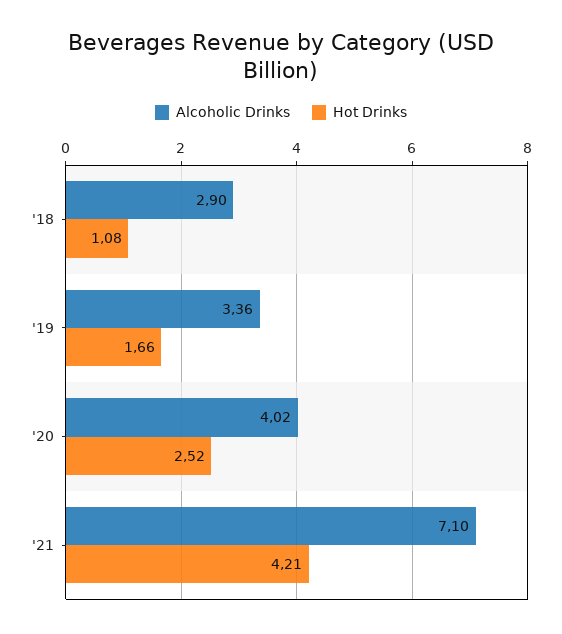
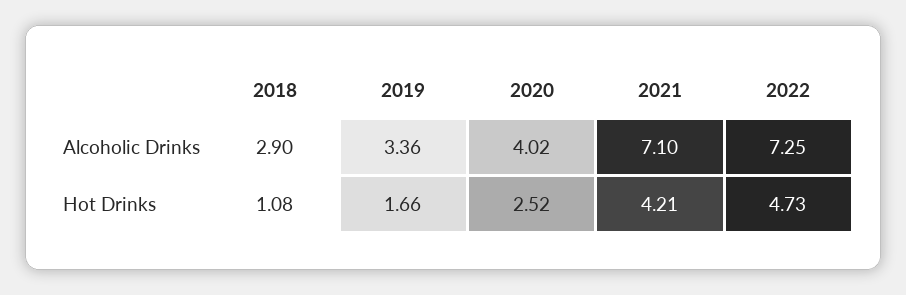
Alcoholic Drinks, 2022: none -> 7.25
Hot Drinks, 2022: none -> 4.73

